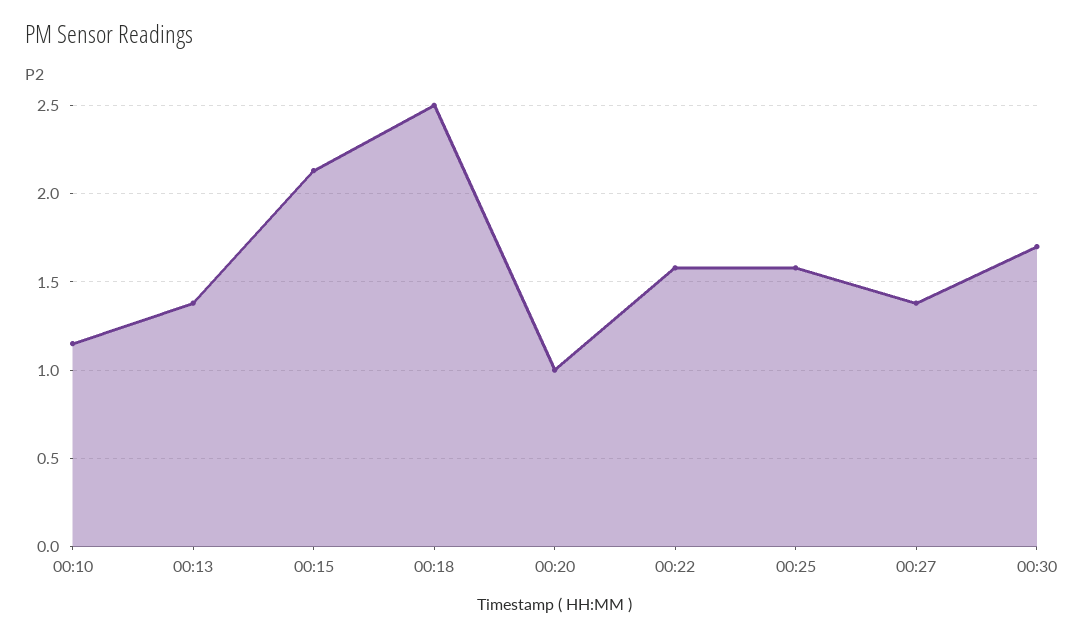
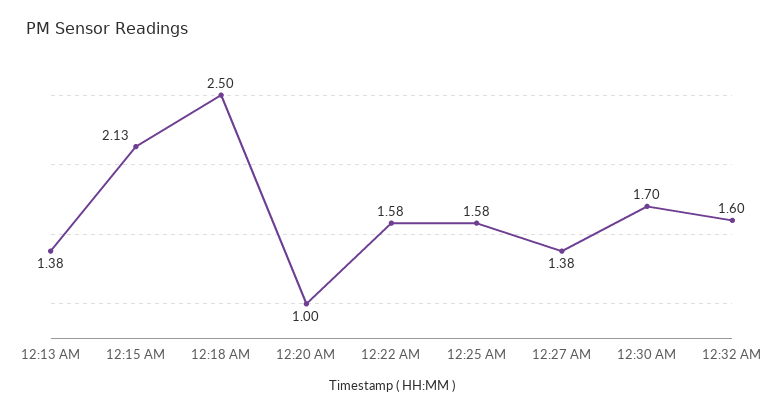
00:10: 1.15 -> none
12:32 AM: none -> 1.6

